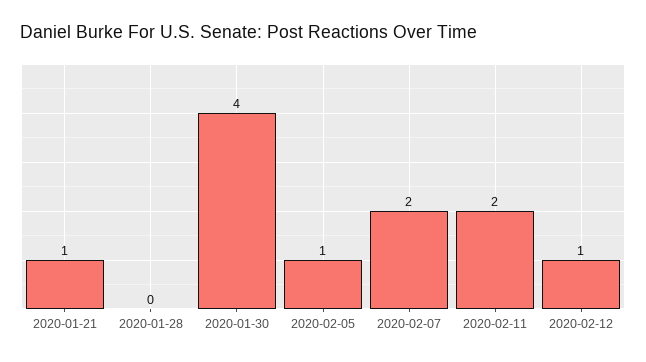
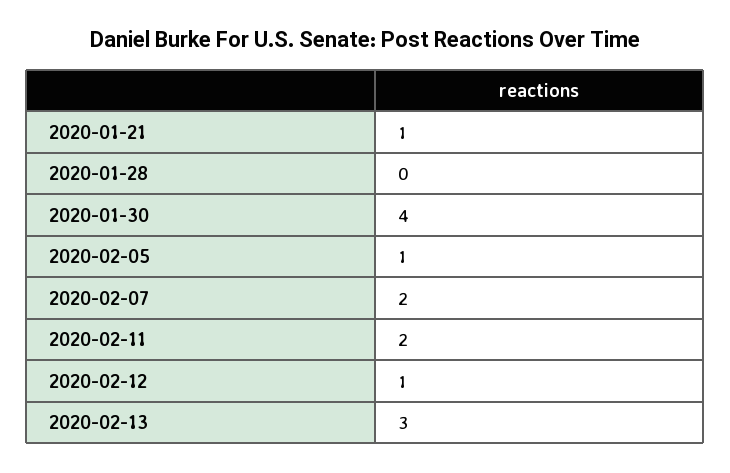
2020-02-13: none -> 3

